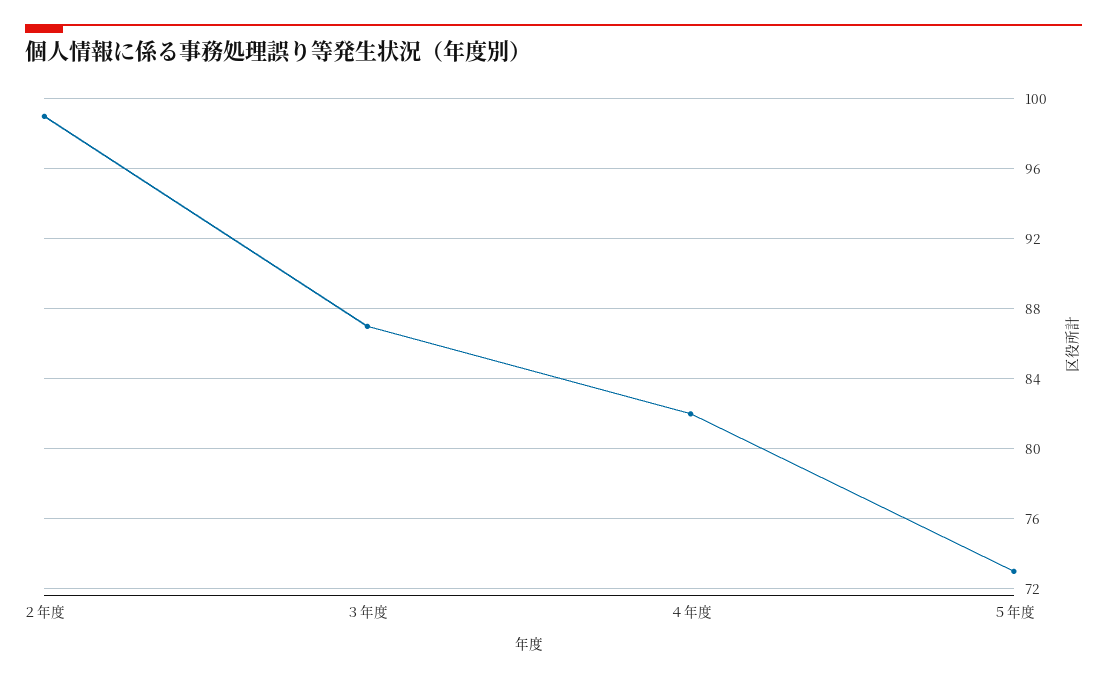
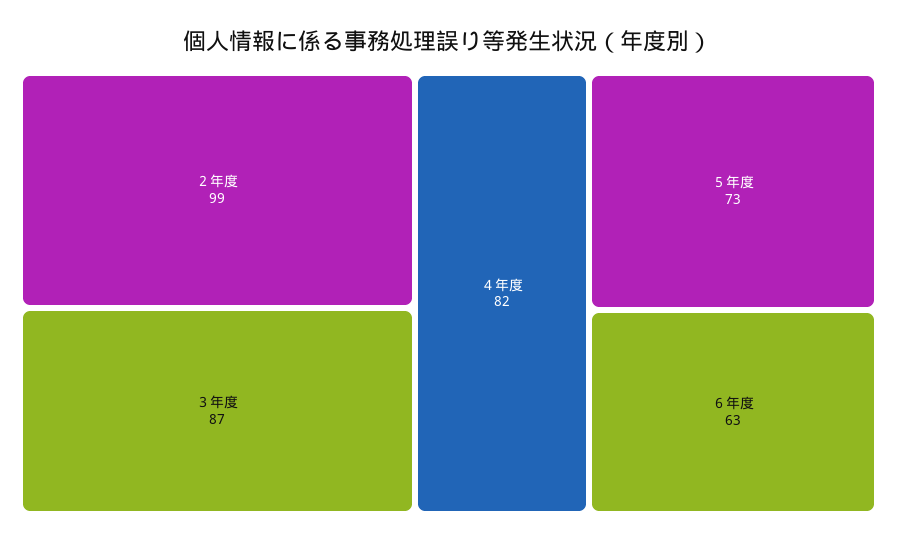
６年度: none -> 63

